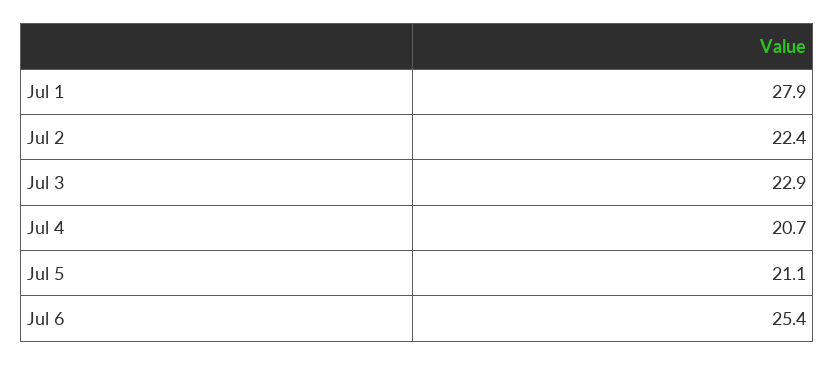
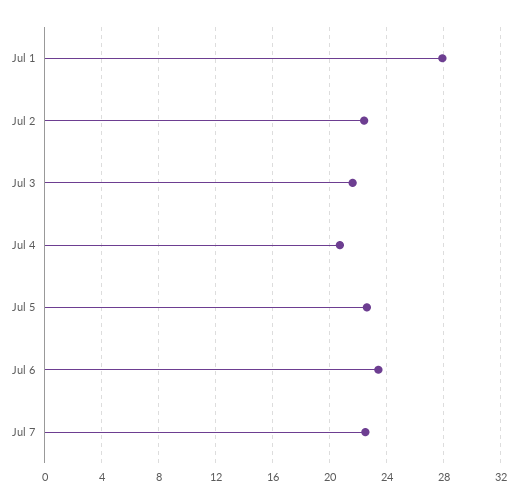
Jul 3: 22.9 -> 21.5
Jul 5: 21.1 -> 22.5
Jul 6: 25.4 -> 23.5
Jul 7: none -> 22.5

